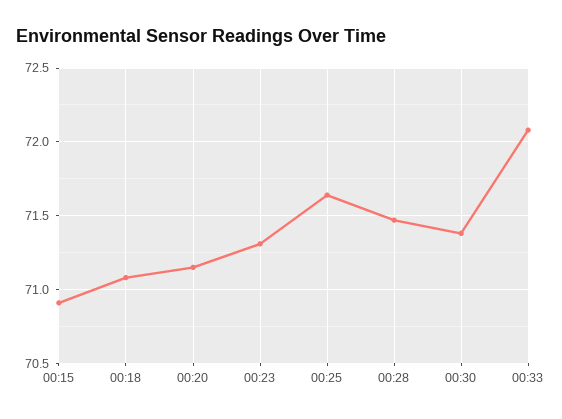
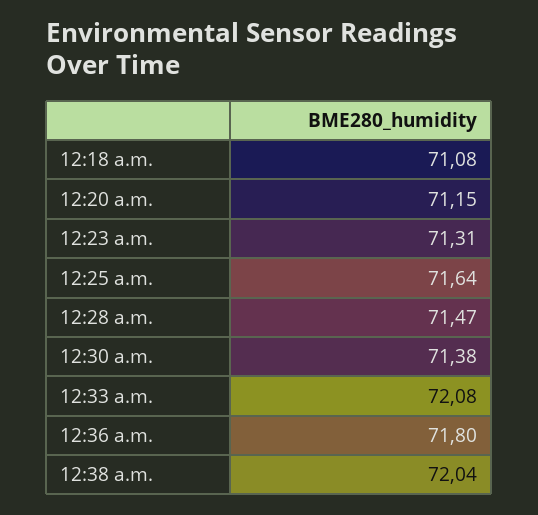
00:15: 70.9 -> none
12:36 a.m.: none -> 71.8
12:38 a.m.: none -> 72.04

